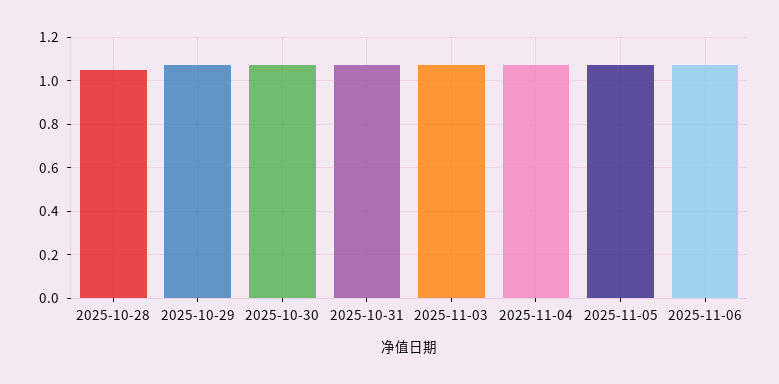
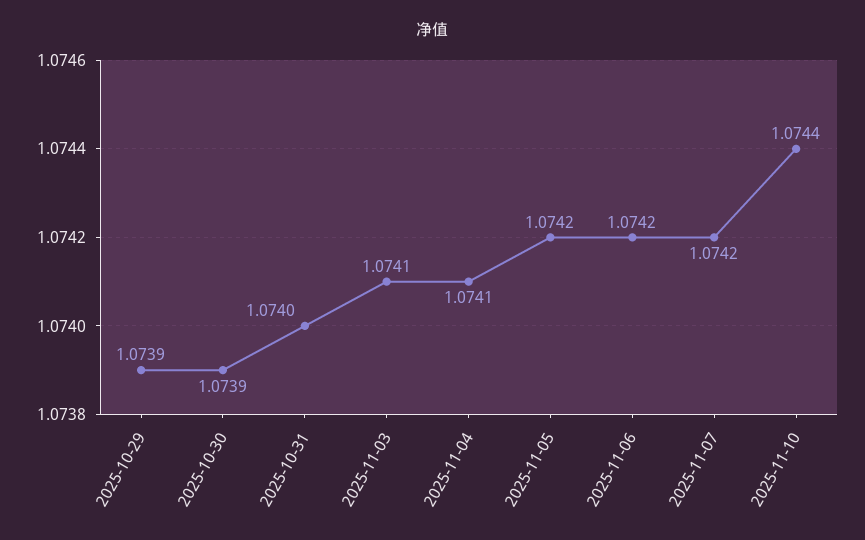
2025-10-28: 1.05 -> none
2025-11-07: none -> 1.0742
2025-11-10: none -> 1.0744

